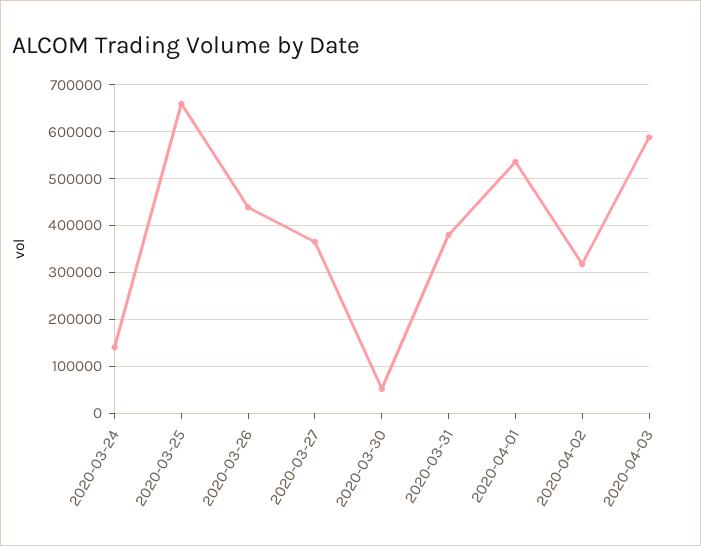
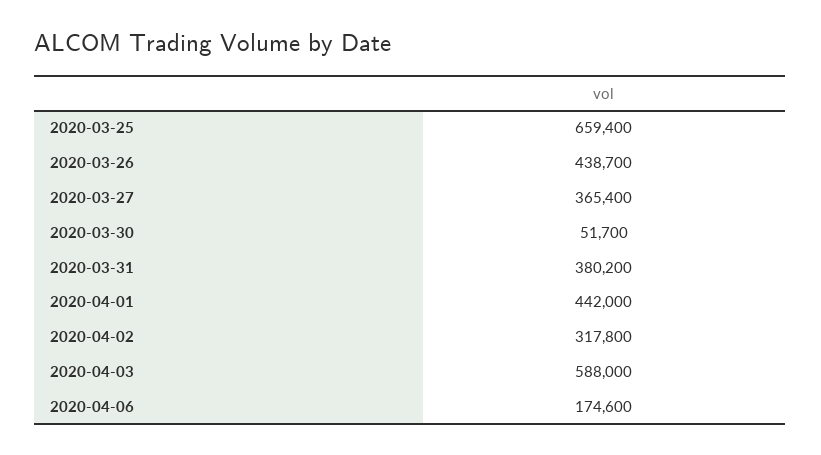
2020-03-24: 140000 -> none
2020-04-01: 540000 -> 442000
2020-04-06: none -> 174600

